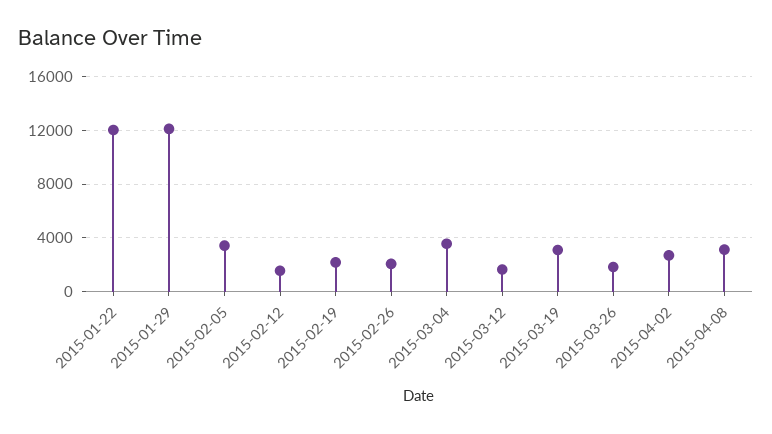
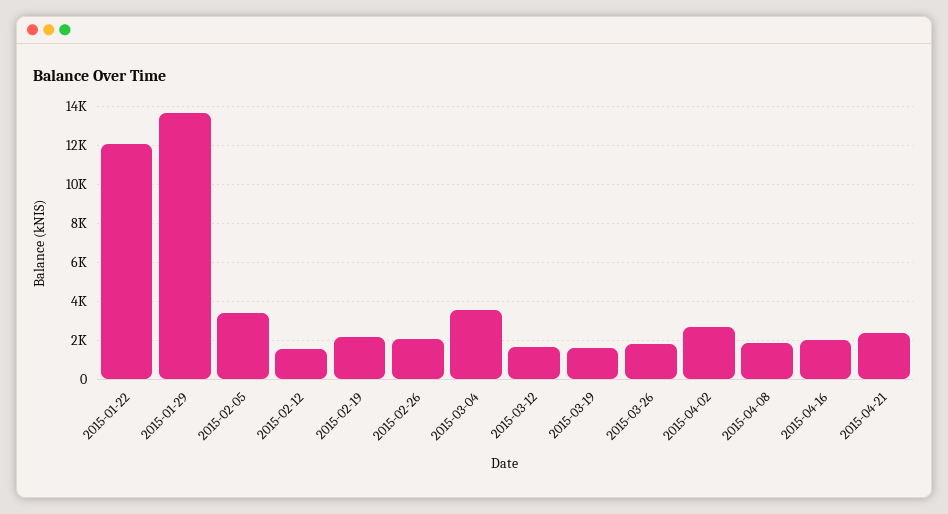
2015-01-29: 12000 -> 13500
2015-03-19: 3000 -> 1500
2015-04-08: 3000 -> 2000
2015-04-16: none -> 2000
2015-04-21: none -> 2500

